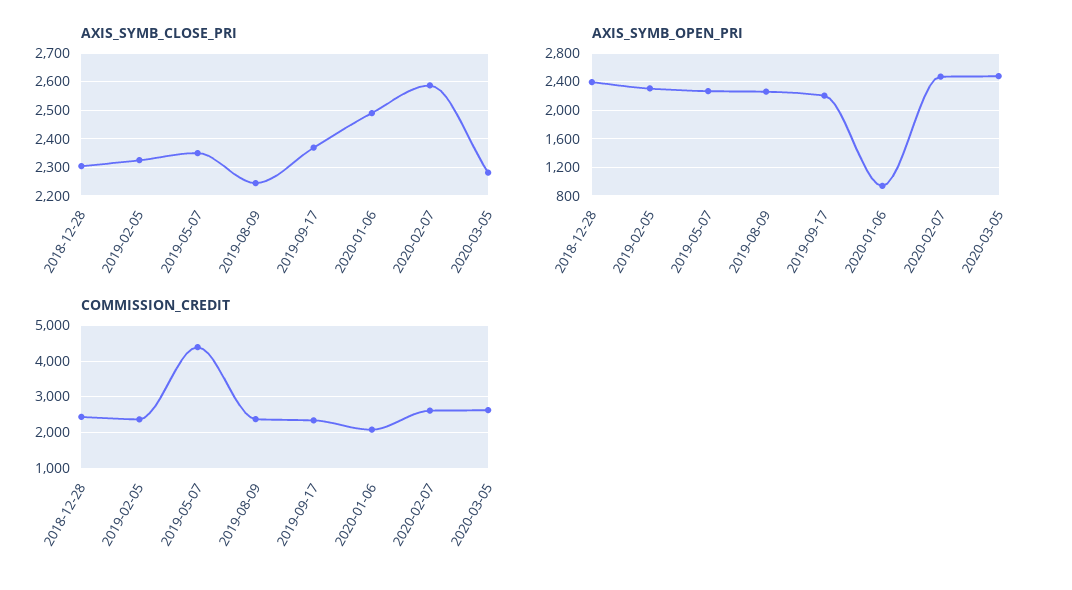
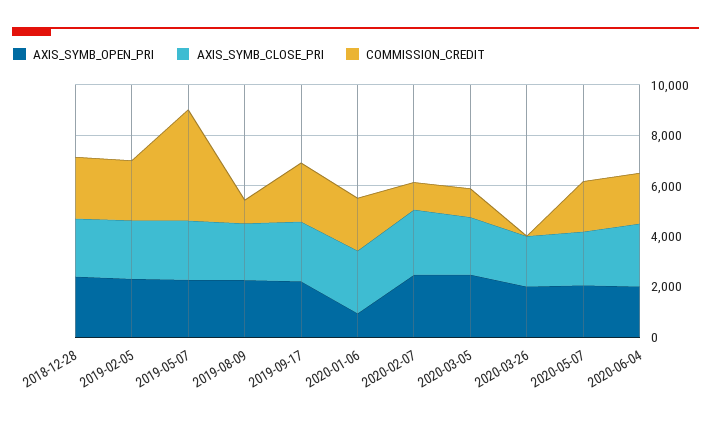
COMMISSION_CREDIT, 2019-08-09: 2400 -> 1000
COMMISSION_CREDIT, 2020-02-07: 2600 -> 1000
COMMISSION_CREDIT, 2020-03-05: 2600 -> 1000
AXIS_SYMB_OPEN_PRI, 2020-03-26: none -> 2000
AXIS_SYMB_CLOSE_PRI, 2020-03-26: none -> 2000
COMMISSION_CREDIT, 2020-03-26: none -> 0
AXIS_SYMB_OPEN_PRI, 2020-05-07: none -> 2000
AXIS_SYMB_CLOSE_PRI, 2020-05-07: none -> 2000
COMMISSION_CREDIT, 2020-05-07: none -> 2000
AXIS_SYMB_OPEN_PRI, 2020-06-04: none -> 2000
AXIS_SYMB_CLOSE_PRI, 2020-06-04: none -> 2500
COMMISSION_CREDIT, 2020-06-04: none -> 2000

